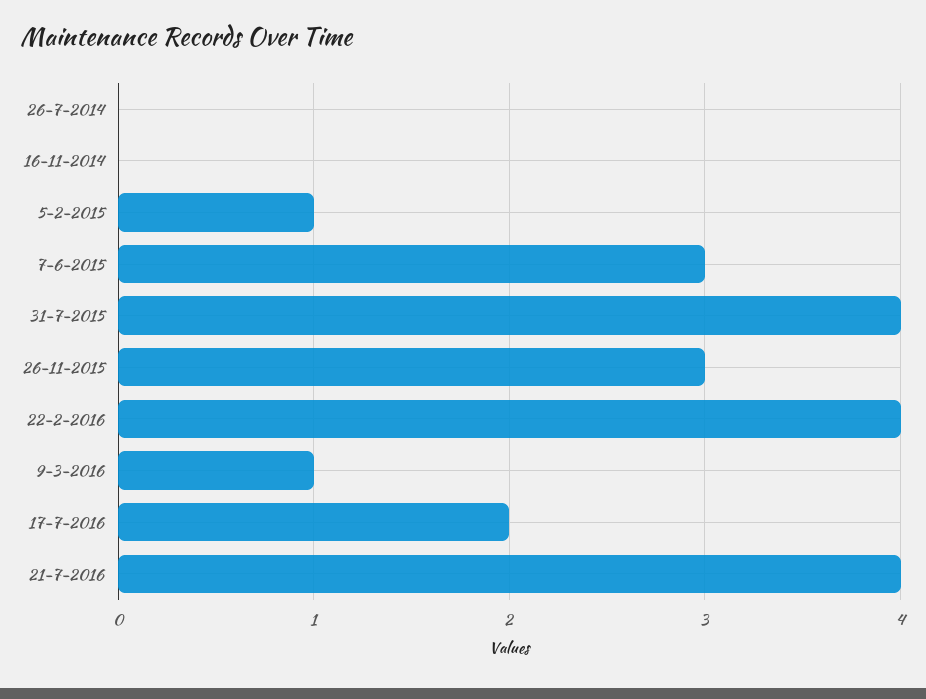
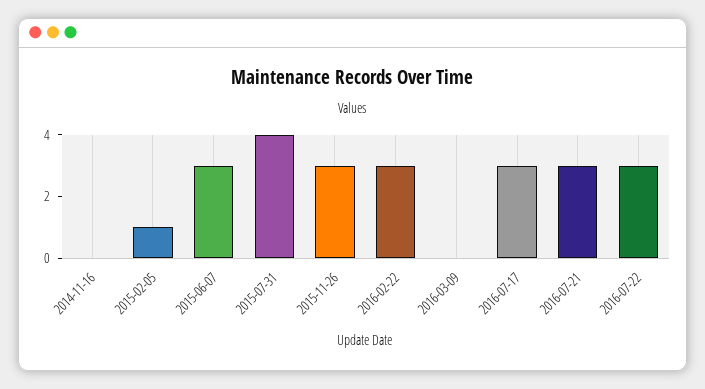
26-7-2014: 0 -> none
22-2-2016: 4 -> 3
9-3-2016: 1 -> 0
17-7-2016: 2 -> 3
21-7-2016: 4 -> 3
2016-07-22: none -> 3

